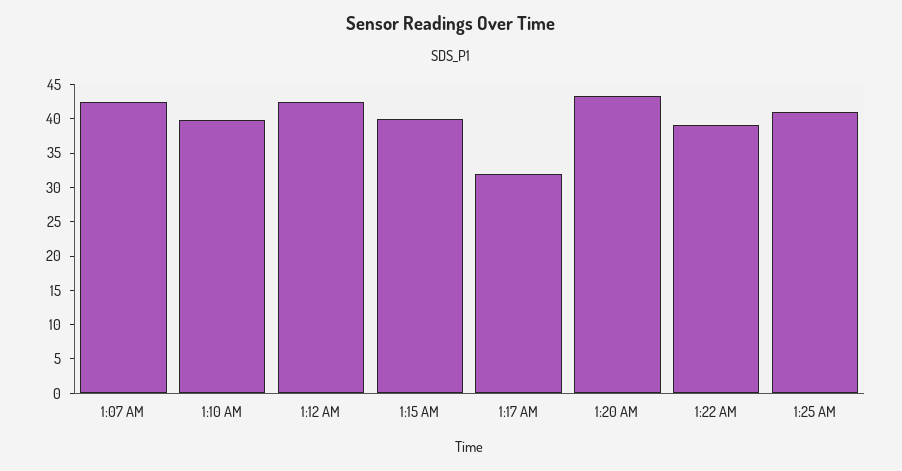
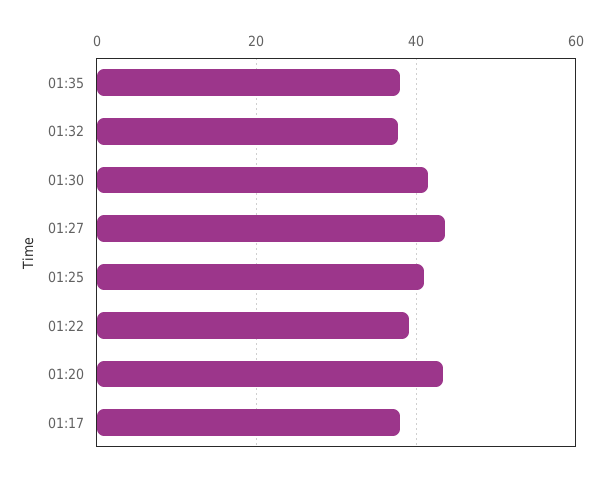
1:07 AM: 42.5 -> none
1:10 AM: 40 -> none
1:12 AM: 42.5 -> none
1:15 AM: 40 -> none
1:17 AM: 32.5 -> 38
01:35: none -> 38
01:32: none -> 38
01:30: none -> 42
01:27: none -> 44

